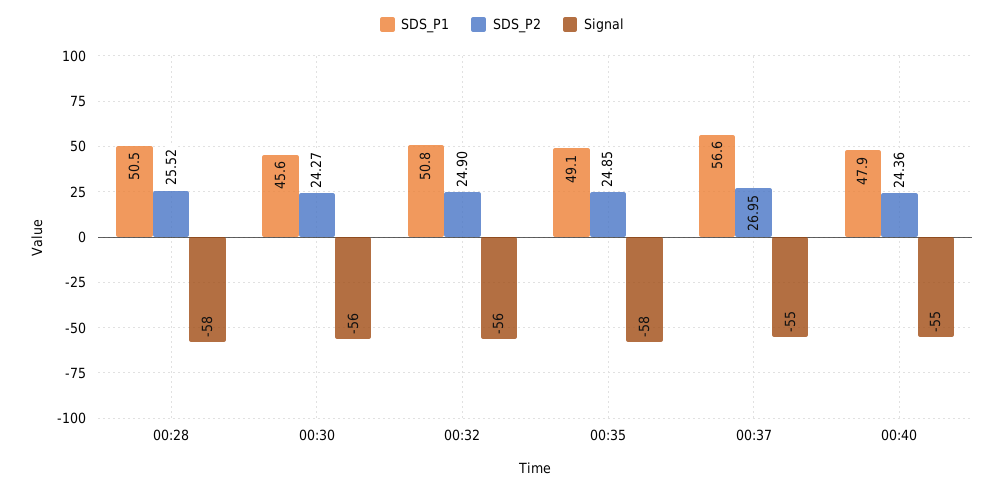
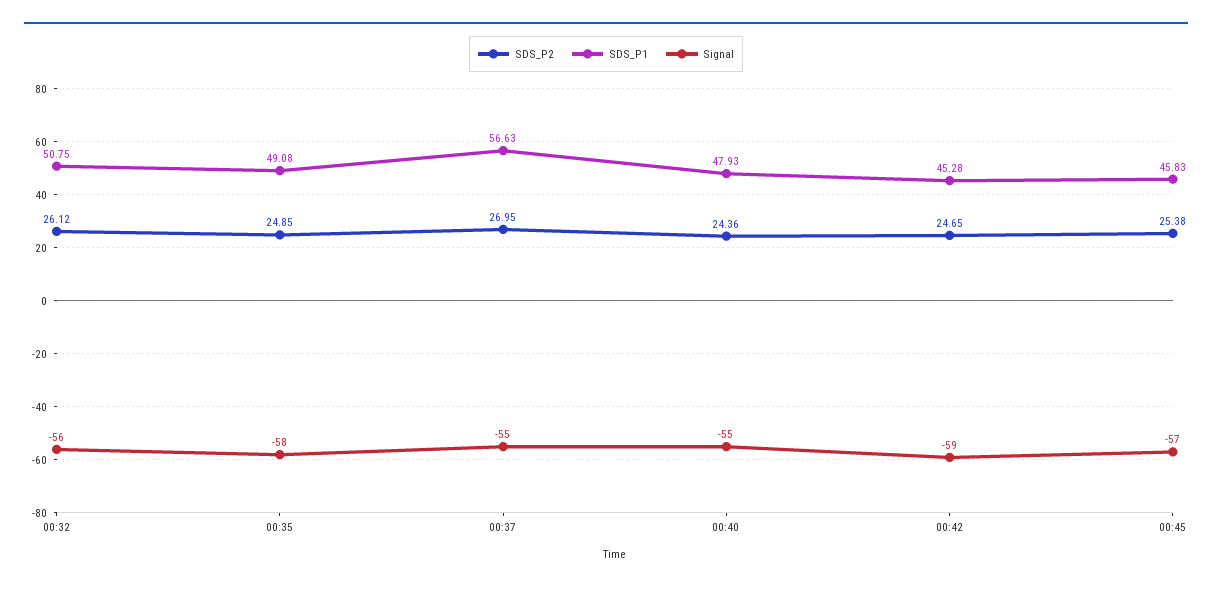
SDS_P1, 00:28: 50.5 -> none
SDS_P2, 00:28: 25.52 -> none
Signal, 00:28: -58 -> none
SDS_P1, 00:30: 45.6 -> none
SDS_P2, 00:30: 24.27 -> none
Signal, 00:30: -56 -> none
SDS_P2, 00:32: 24.9 -> 26.12
SDS_P2, 00:42: none -> 24.65
SDS_P1, 00:42: none -> 45.28
Signal, 00:42: none -> -59
SDS_P2, 00:45: none -> 25.38
SDS_P1, 00:45: none -> 45.83
Signal, 00:45: none -> -57

